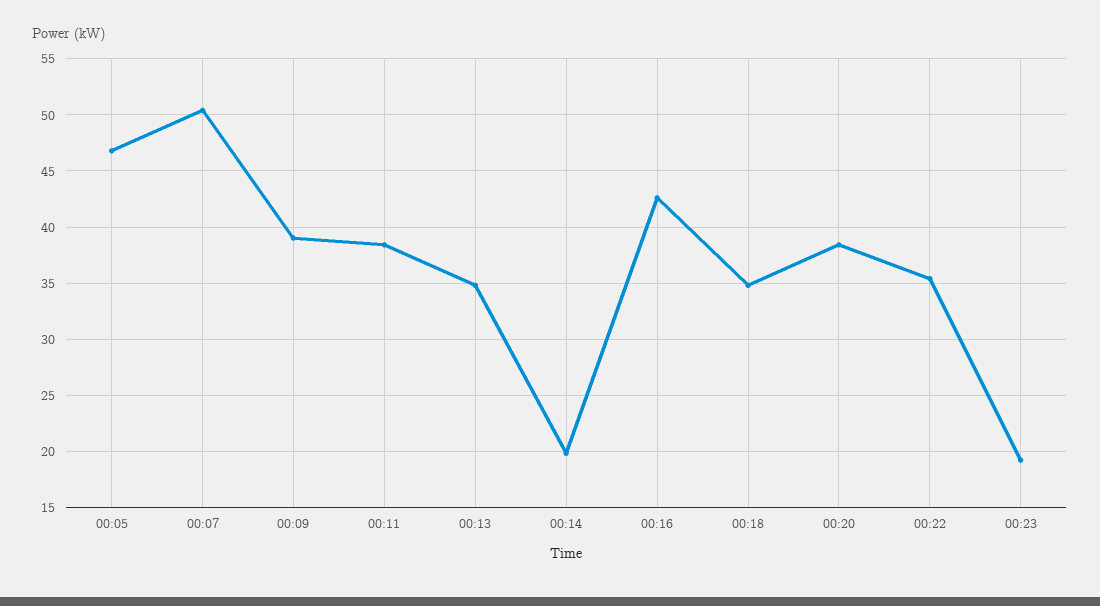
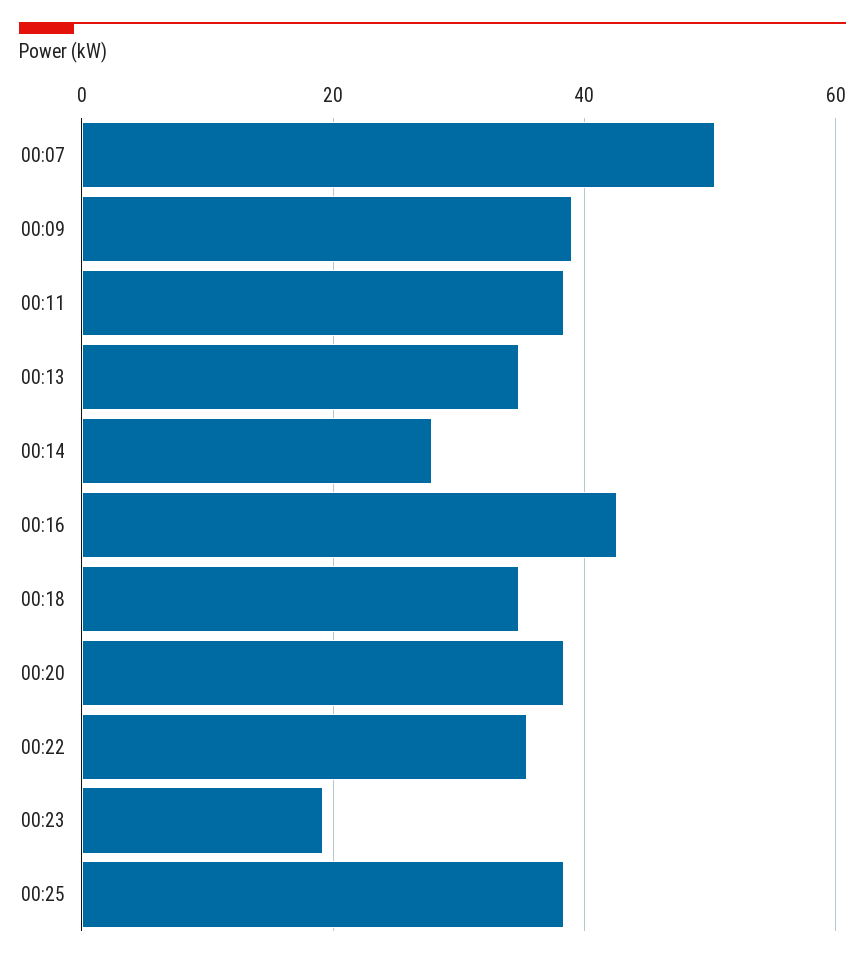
00:05: 47 -> none
00:14: 20 -> 28
00:25: none -> 38

